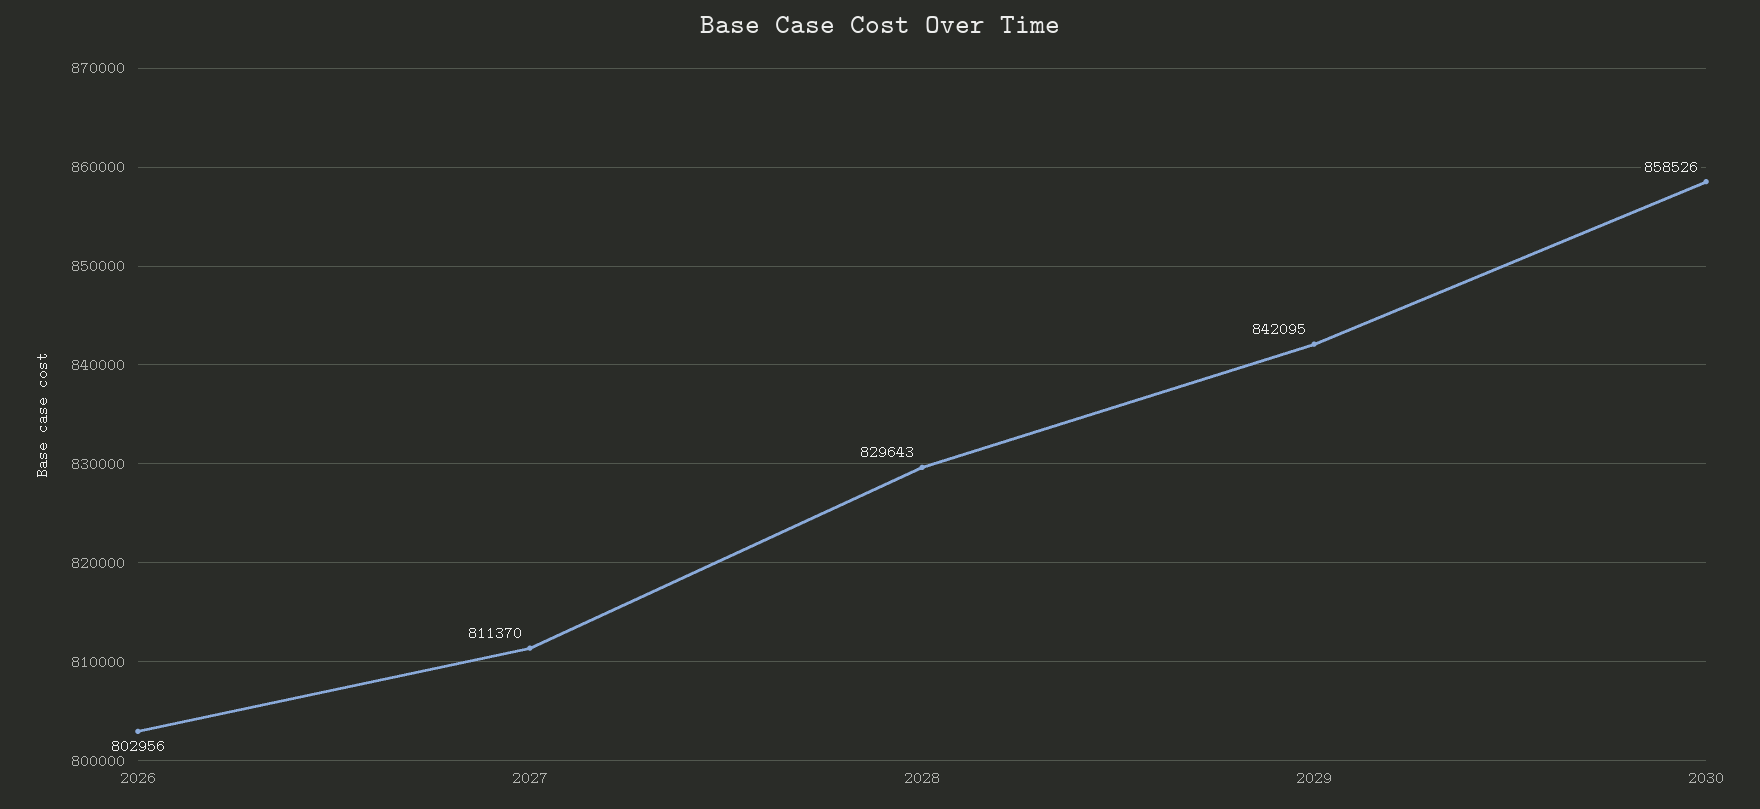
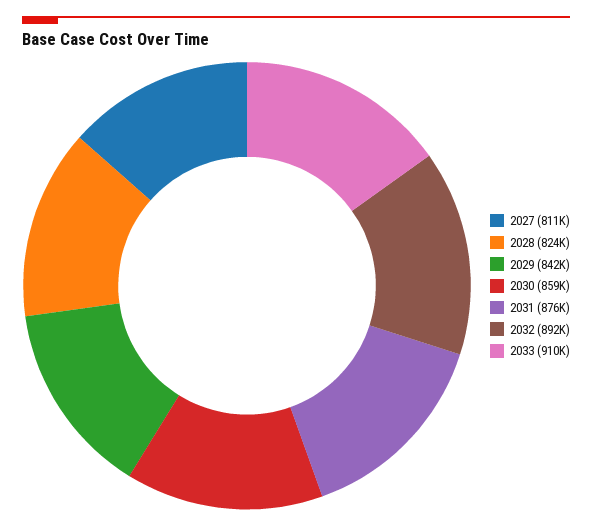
2026: 802956 -> none
2028: 829643 -> 824000
2031: none -> 876000
2032: none -> 892000
2033: none -> 910000

